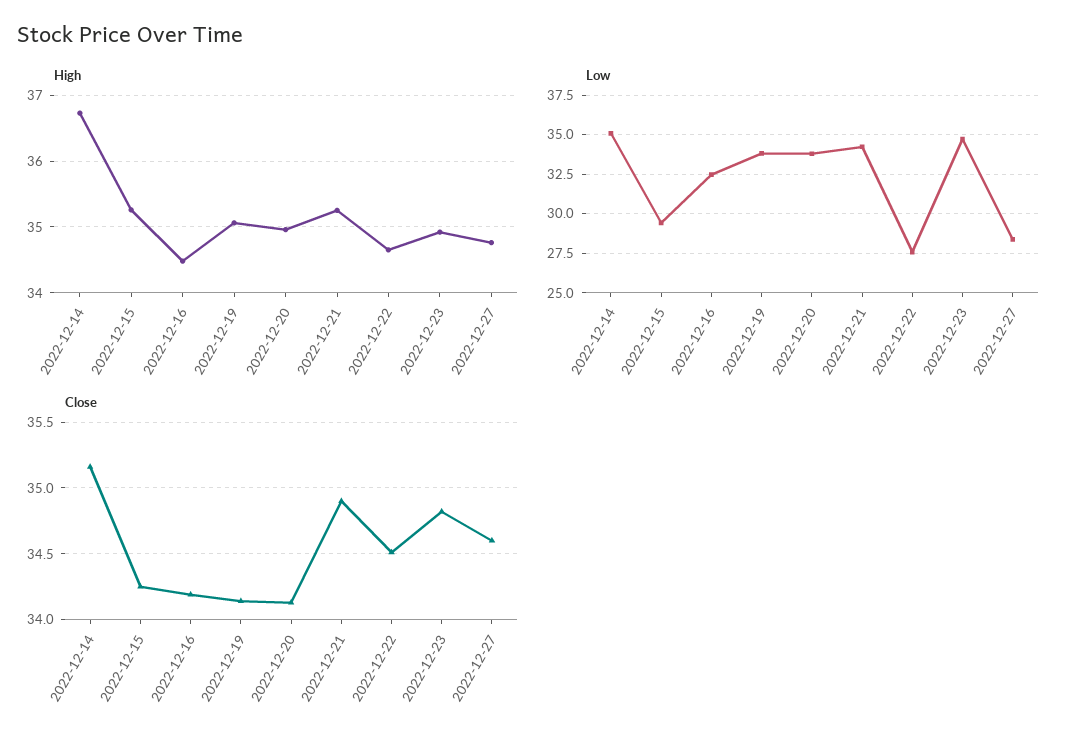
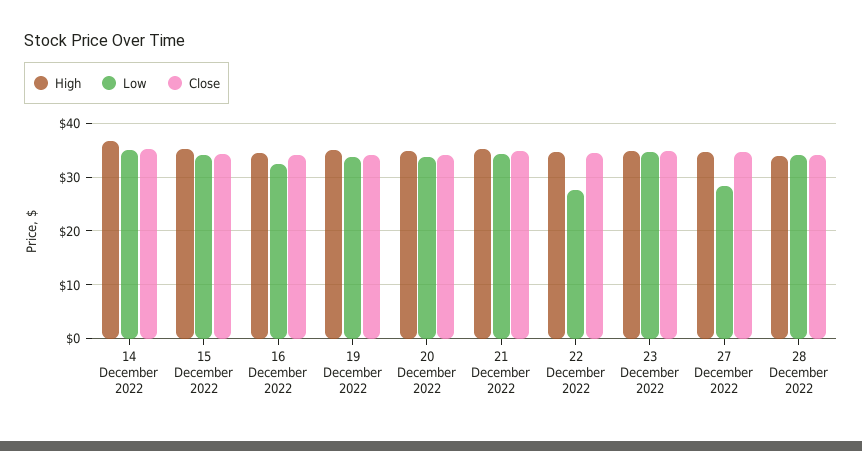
Low, 2022-12-15: 29.5 -> 34
High, 28 December 2022: none -> 34
Low, 28 December 2022: none -> 34
Close, 28 December 2022: none -> 34

